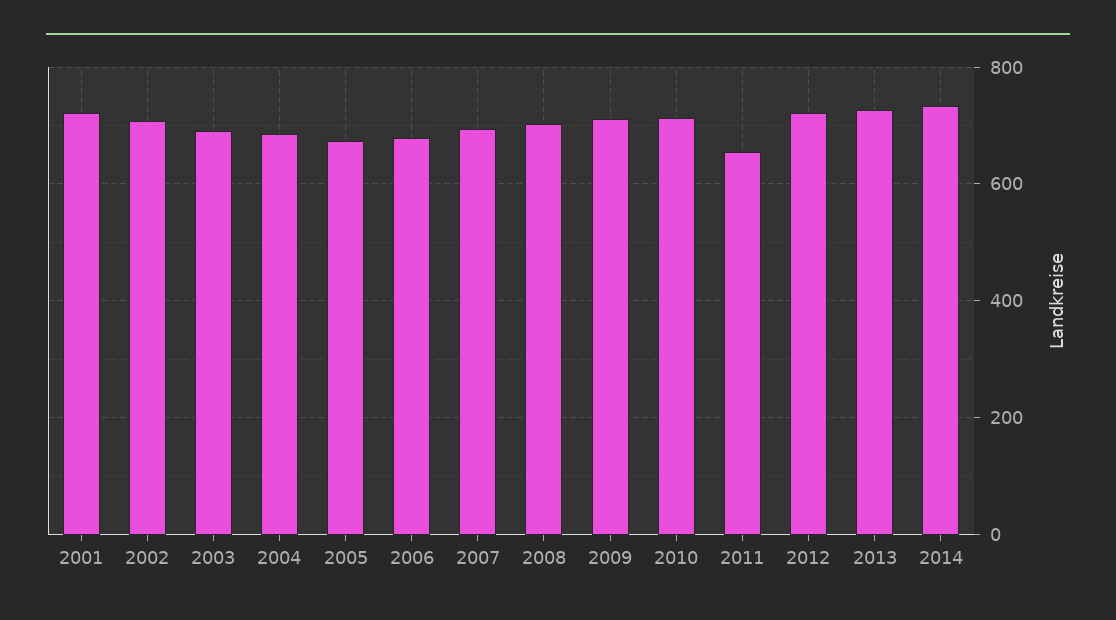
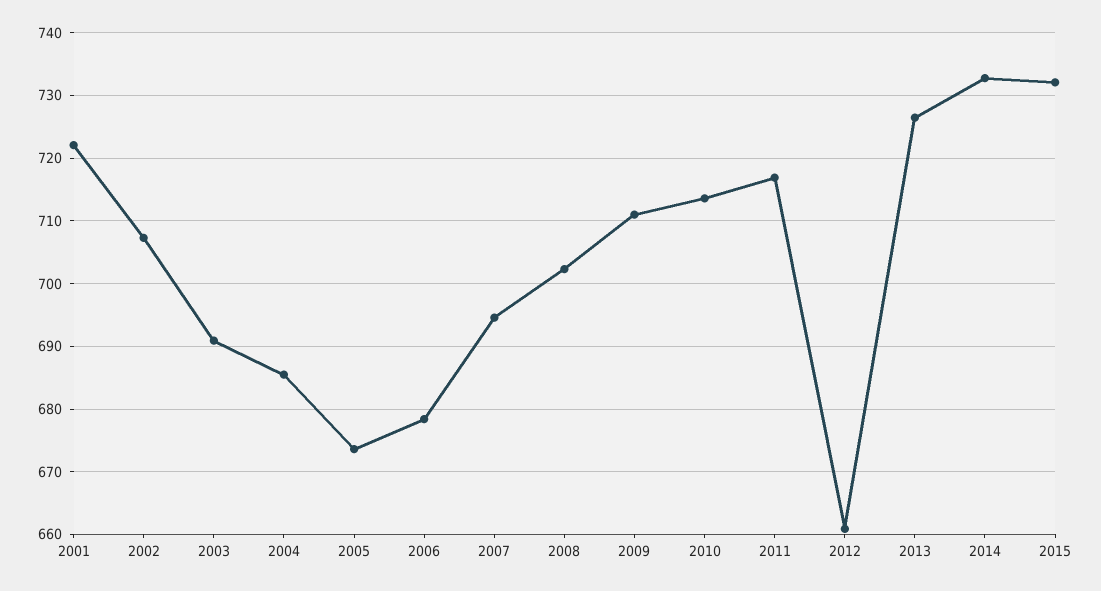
2011: 660 -> 717
2012: 720 -> 661
2015: none -> 732

